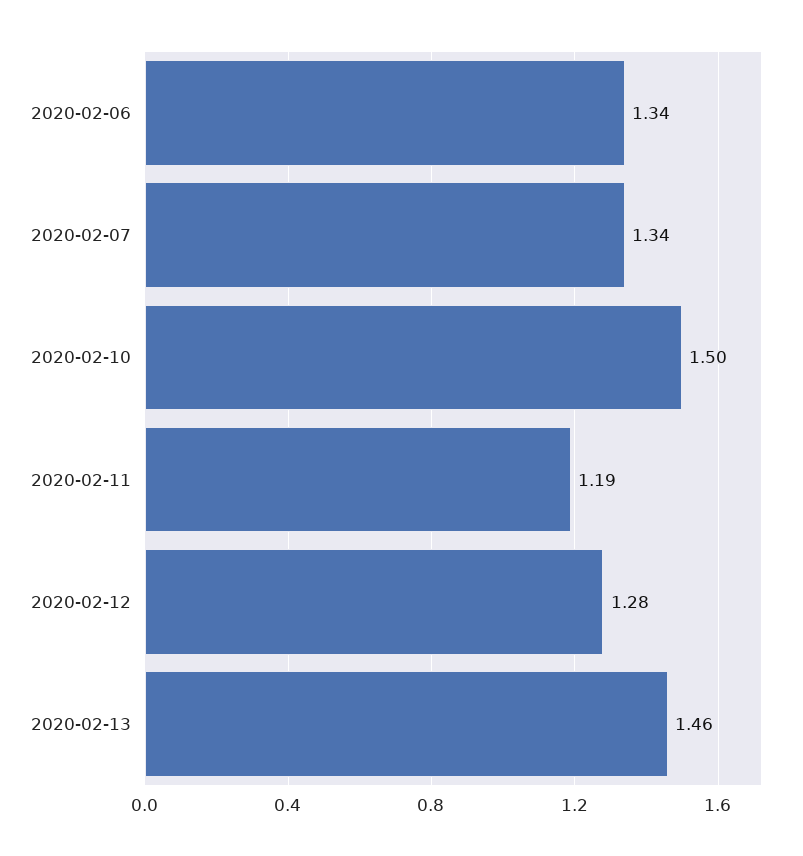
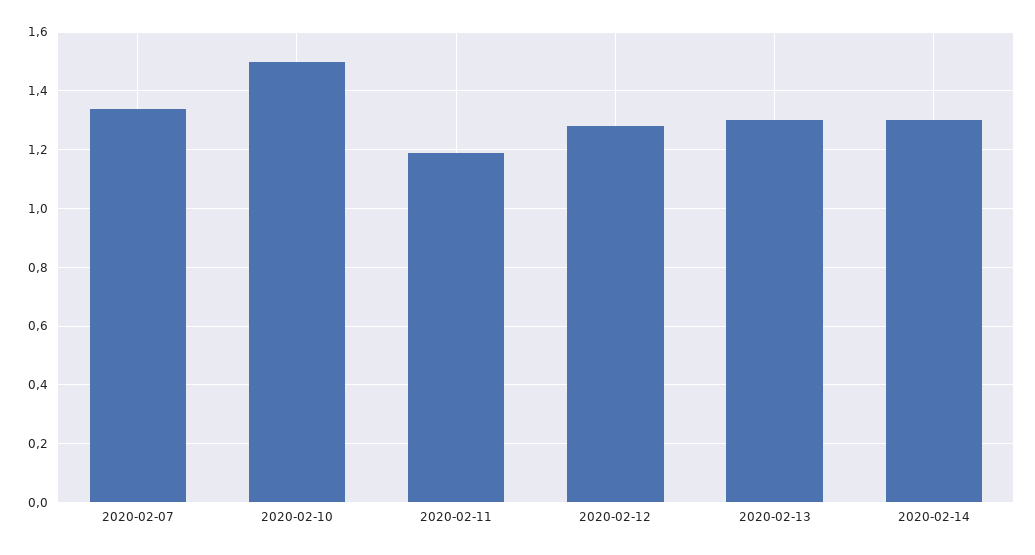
2020-02-06: 1.34 -> none
2020-02-13: 1.46 -> 1.3
2020-02-14: none -> 1.3

